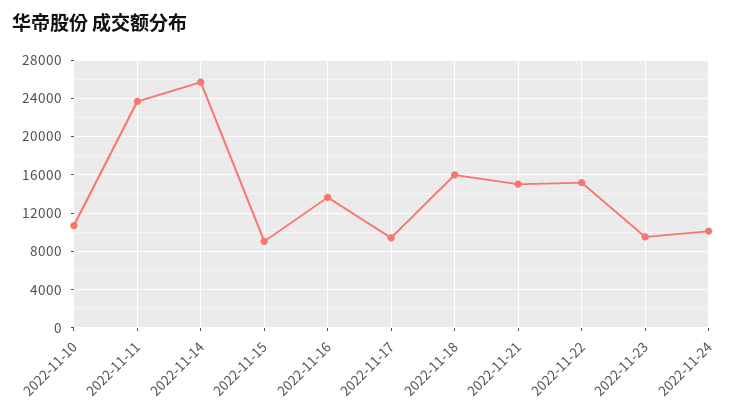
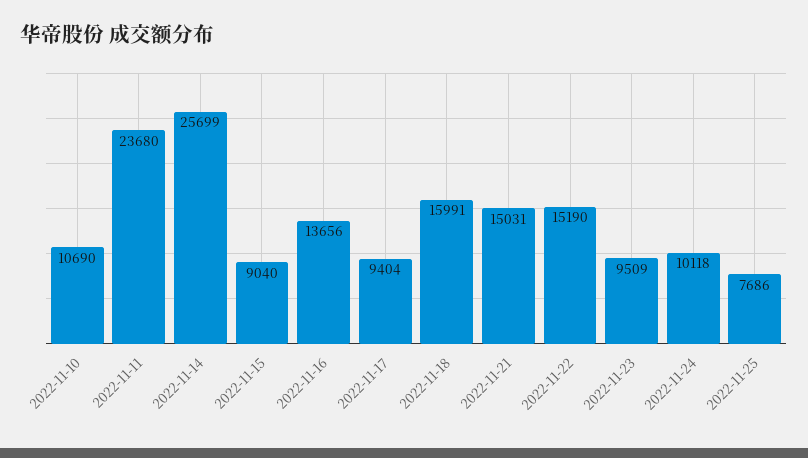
2022-11-25: none -> 7686

